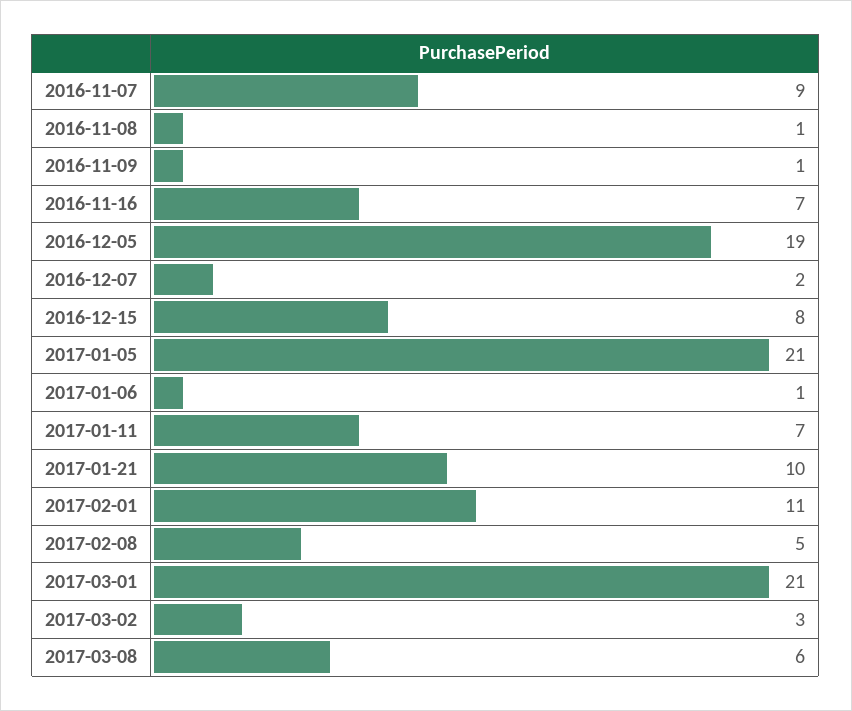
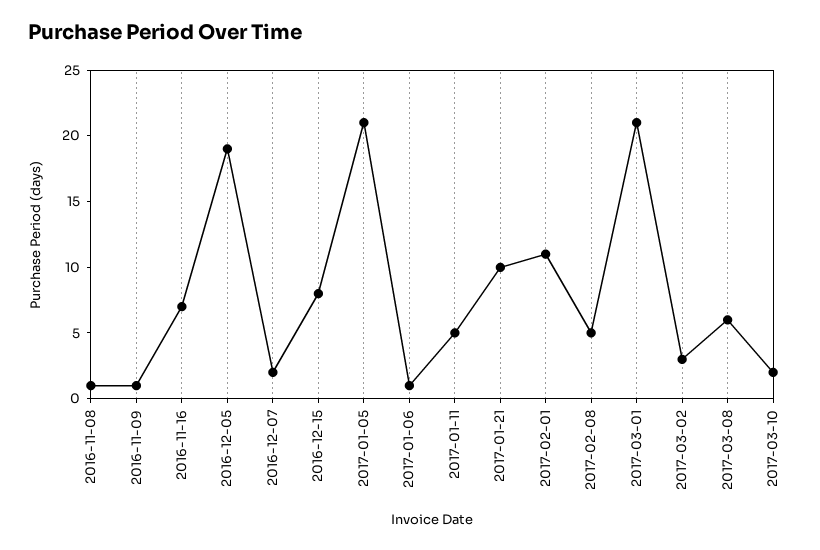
2016-11-07: 9 -> none
2017-01-11: 7 -> 5
2017-03-10: none -> 2

